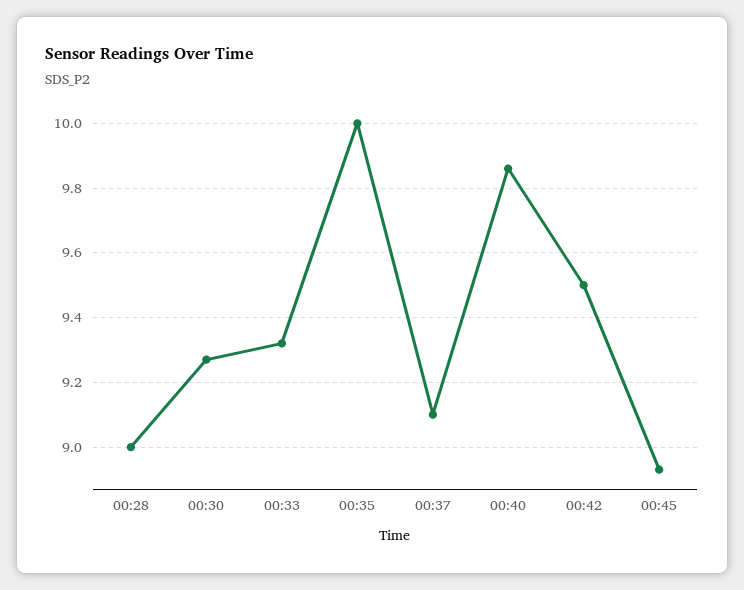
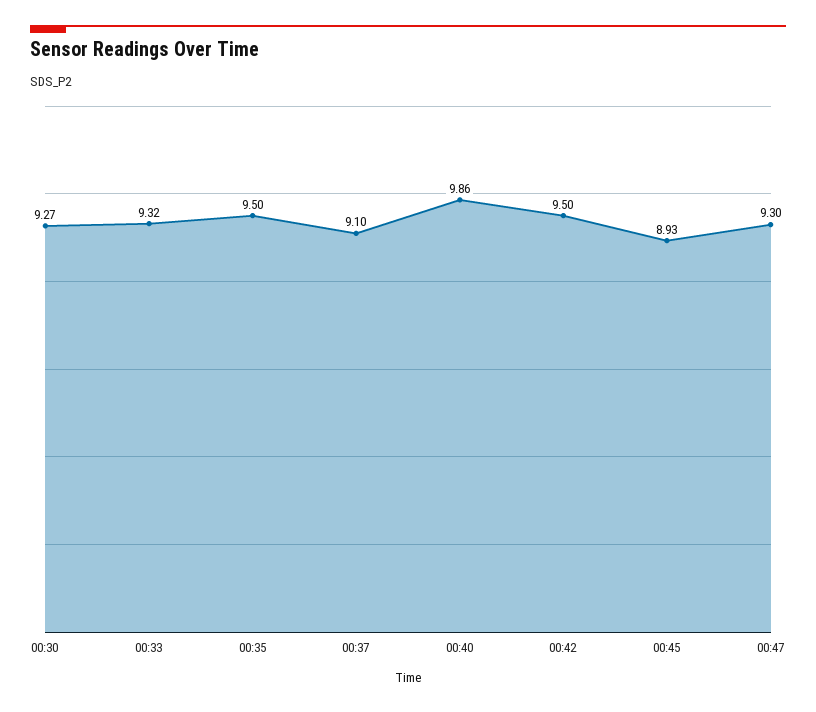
00:28: 9 -> none
00:35: 10 -> 9.5
00:47: none -> 9.3

